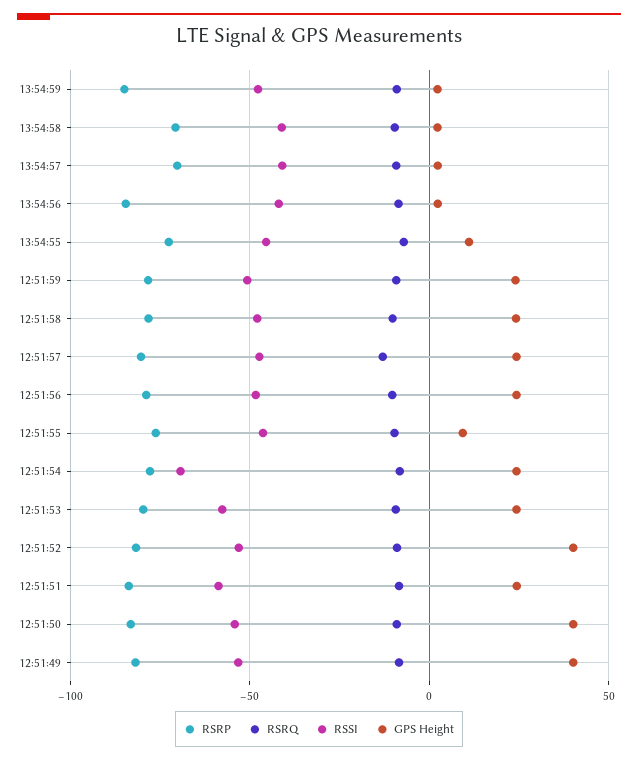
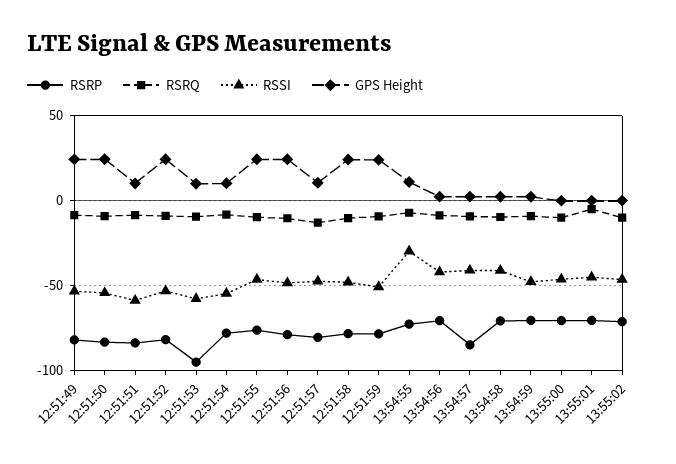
RSRP, 13:54:59: -85 -> -70
RSRP, 13:54:57: -70 -> -85
RSRP, 13:54:56: -85 -> -70
RSSI, 13:54:55: -45 -> -30
GPS Height, 12:51:57: 25 -> 10
GPS Height, 12:51:55: 10 -> 25
RSSI, 12:51:54: -70 -> -55
GPS Height, 12:51:54: 25 -> 10
RSRP, 12:51:53: -80 -> -95
GPS Height, 12:51:53: 25 -> 10
GPS Height, 12:51:52: 40 -> 25
GPS Height, 12:51:51: 25 -> 10
GPS Height, 12:51:50: 40 -> 25
GPS Height, 12:51:49: 40 -> 25
RSRP, 13:55:00: none -> -70
RSRQ, 13:55:00: none -> -10
RSSI, 13:55:00: none -> -45
GPS Height, 13:55:00: none -> 0
RSRP, 13:55:01: none -> -70
RSRQ, 13:55:01: none -> -5
RSSI, 13:55:01: none -> -45
GPS Height, 13:55:01: none -> 0
RSRP, 13:55:02: none -> -70
RSRQ, 13:55:02: none -> -10
RSSI, 13:55:02: none -> -45
GPS Height, 13:55:02: none -> 0

